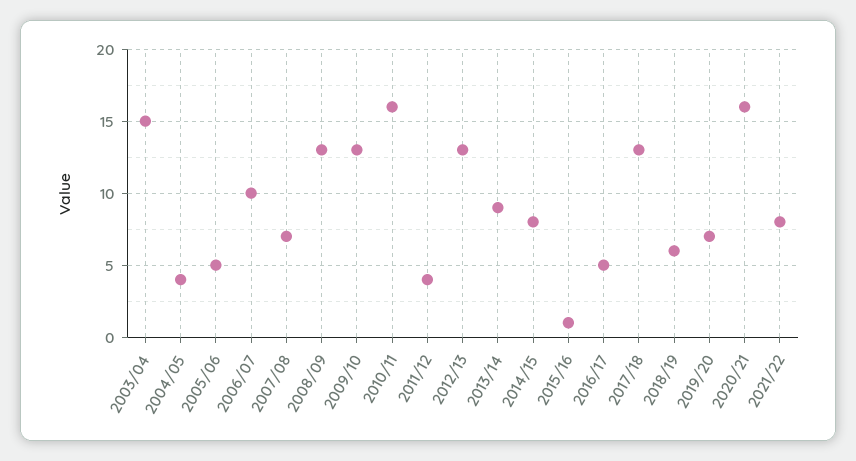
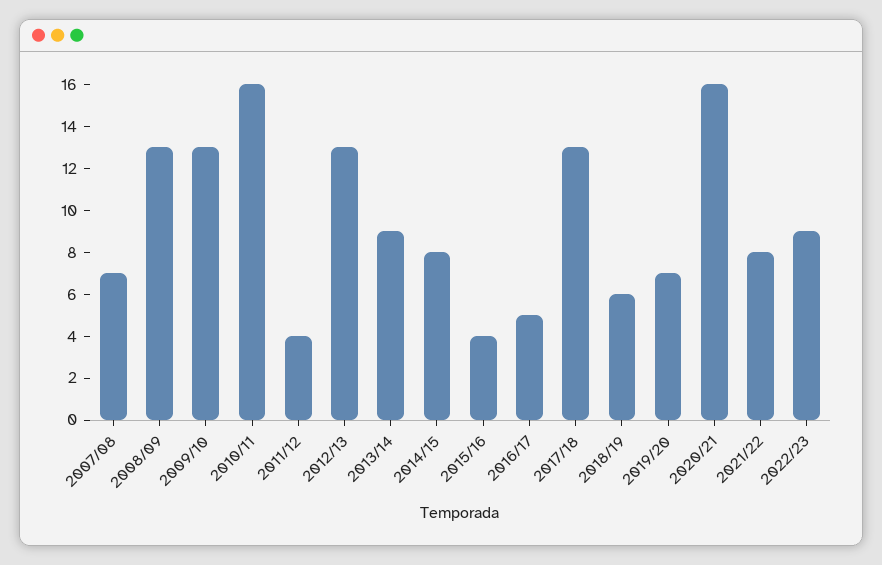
2003/04: 15 -> none
2004/05: 4 -> none
2005/06: 5 -> none
2006/07: 10 -> none
2015/16: 1 -> 4
2022/23: none -> 9

